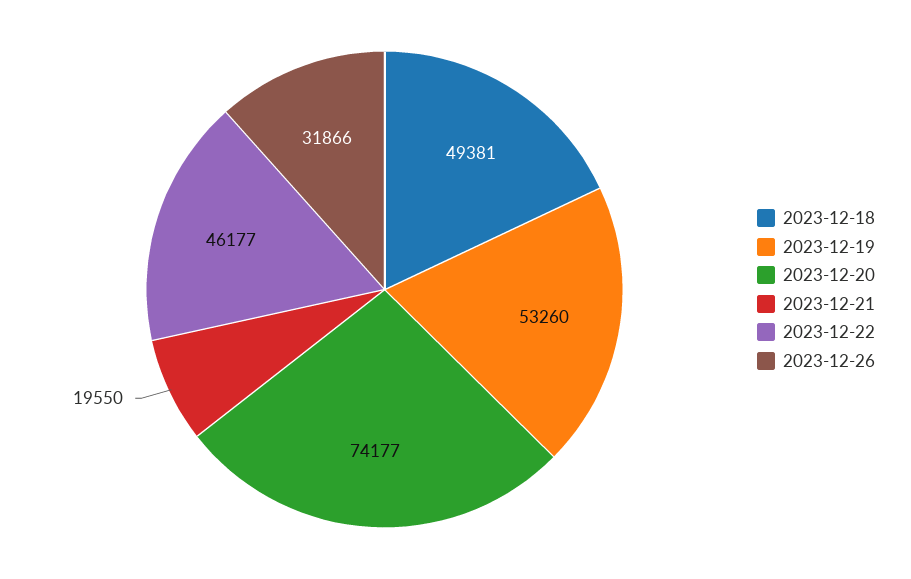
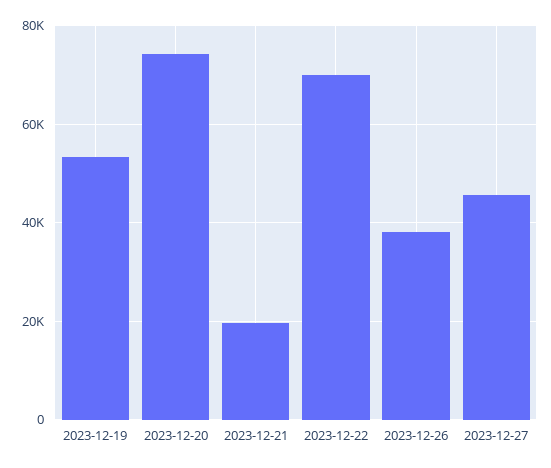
2023-12-18: 49381 -> none
2023-12-22: 46177 -> 70000
2023-12-26: 31866 -> 38000
2023-12-27: none -> 46000

